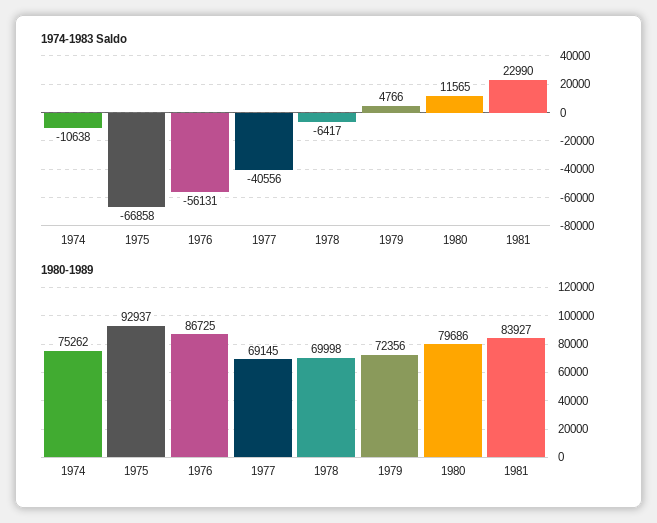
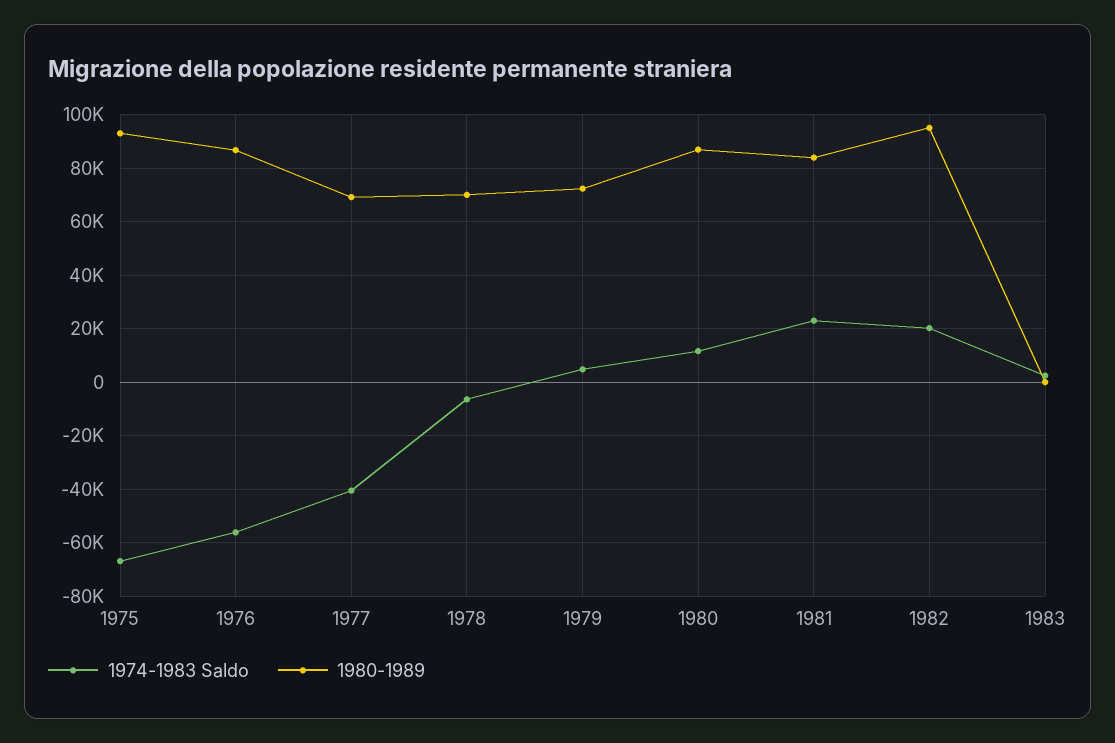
1974-1983 Saldo, 1974: -10638 -> none
1980-1989, 1974: 75262 -> none
1980-1989, 1980: 79686 -> 87500
1974-1983 Saldo, 1982: none -> 20000
1980-1989, 1982: none -> 95000
1974-1983 Saldo, 1983: none -> 2500
1980-1989, 1983: none -> 0

